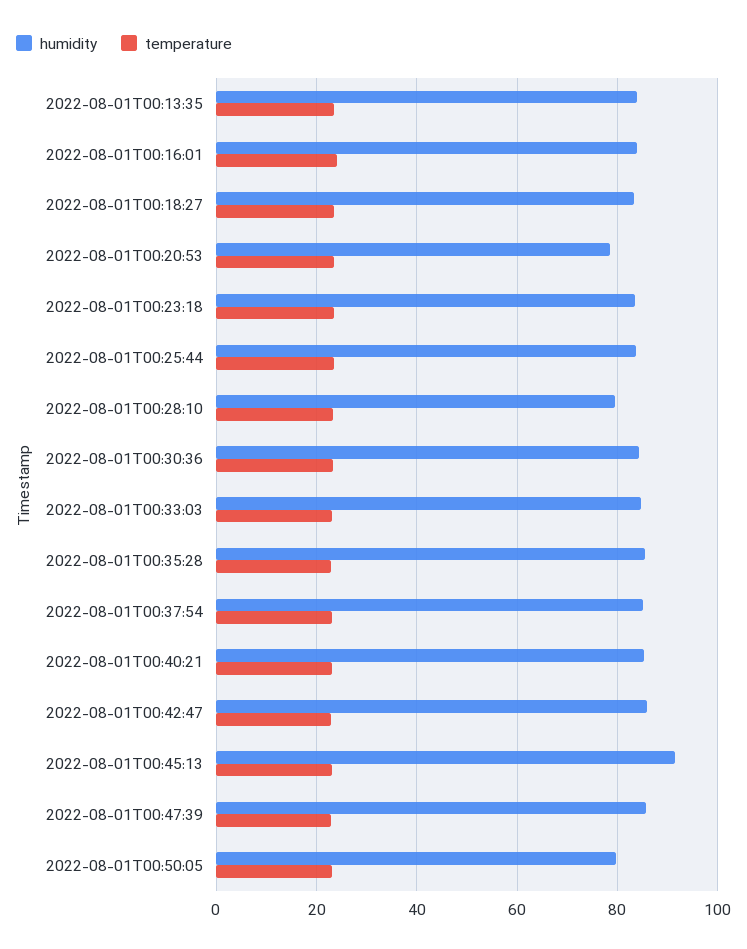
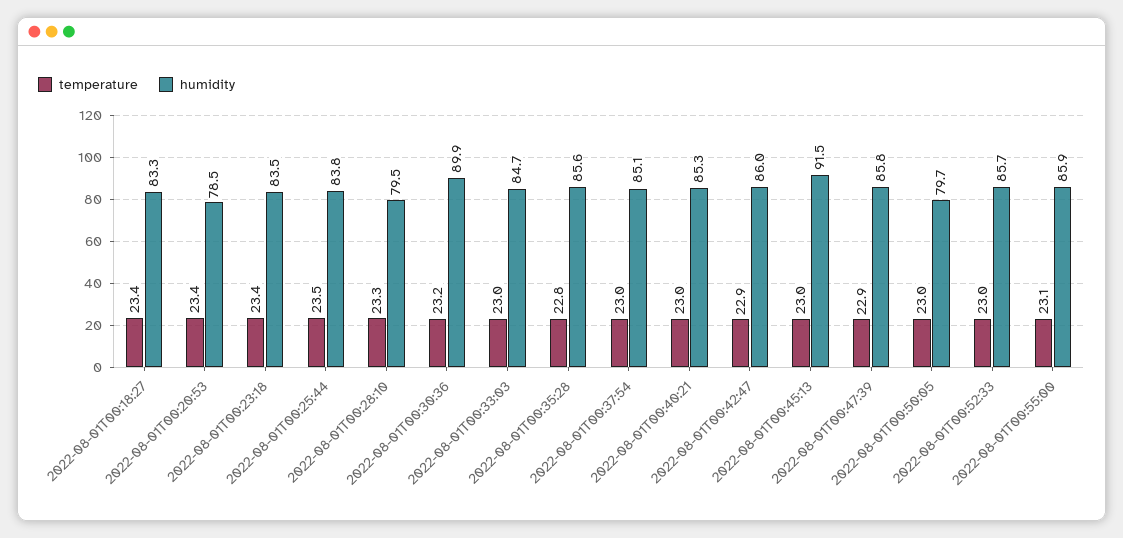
humidity, 2022-08-01T00:13:35: 84 -> none
temperature, 2022-08-01T00:13:35: 24 -> none
humidity, 2022-08-01T00:16:01: 84 -> none
temperature, 2022-08-01T00:16:01: 24 -> none
humidity, 2022-08-01T00:30:36: 84 -> 89.9
temperature, 2022-08-01T00:52:33: none -> 23
humidity, 2022-08-01T00:52:33: none -> 85.7
temperature, 2022-08-01T00:55:00: none -> 23.1
humidity, 2022-08-01T00:55:00: none -> 85.9

